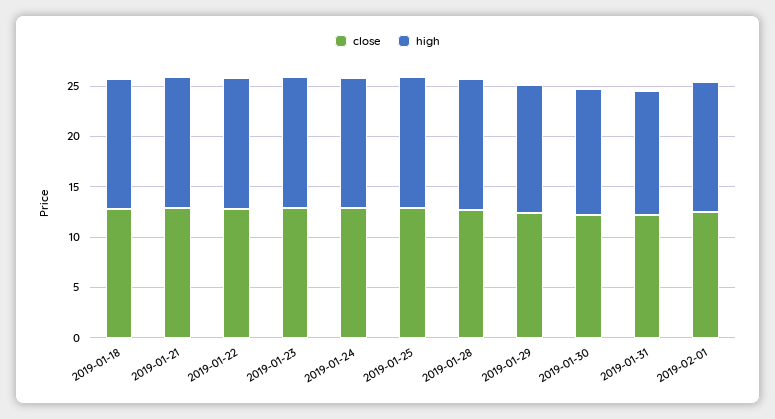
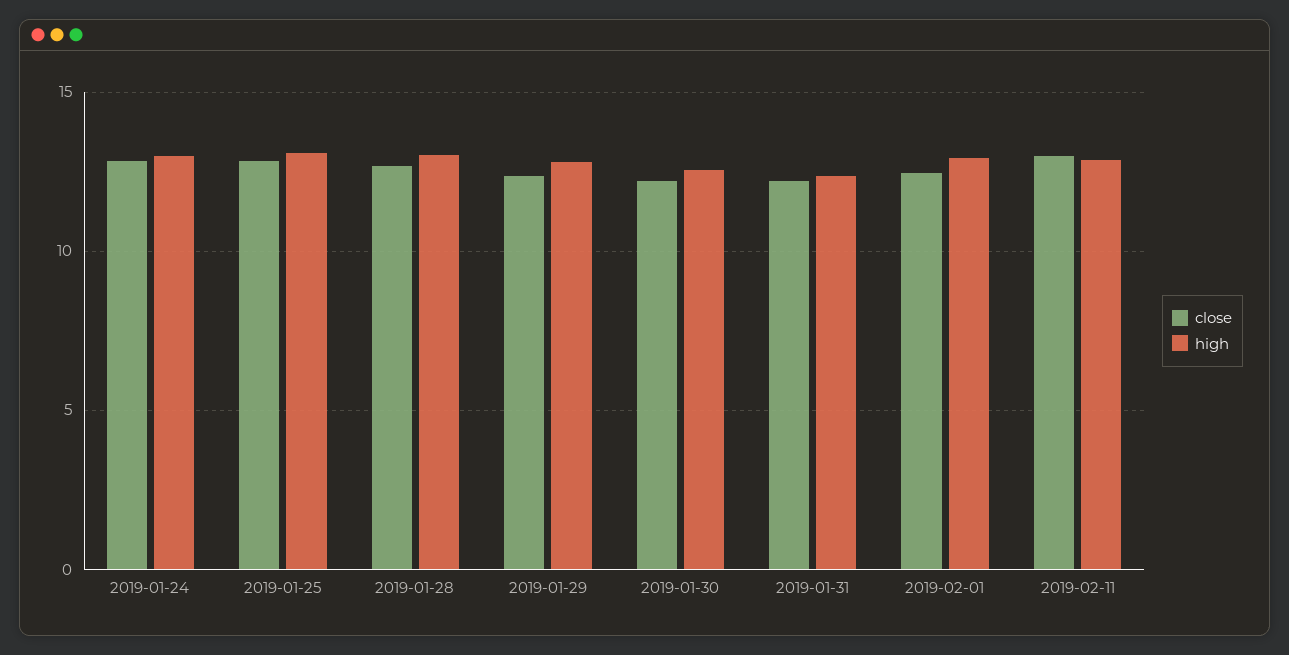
close, 2019-01-18: 13 -> none
high, 2019-01-18: 13 -> none
close, 2019-01-21: 13 -> none
high, 2019-01-21: 13 -> none
close, 2019-01-22: 13 -> none
high, 2019-01-22: 13 -> none
close, 2019-01-23: 13 -> none
high, 2019-01-23: 13 -> none
close, 2019-02-11: none -> 13
high, 2019-02-11: none -> 13

